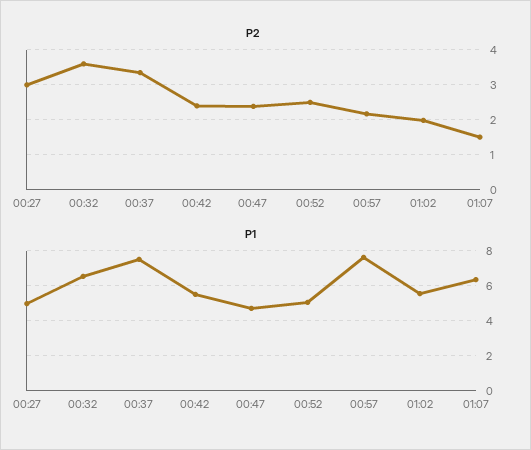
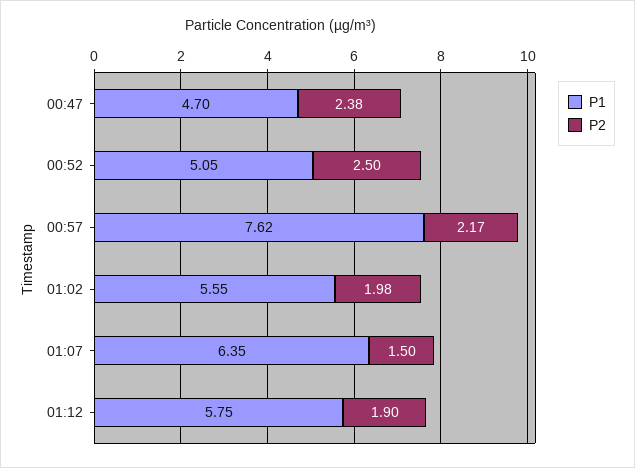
P2, 00:27: 3 -> none
P2, 00:32: 3.6 -> none
P2, 00:37: 3.4 -> none
P2, 00:42: 2.4 -> none
P1, 00:27: 5 -> none
P1, 00:32: 6.5 -> none
P1, 00:37: 7.5 -> none
P1, 00:42: 5.5 -> none
P1, 01:12: none -> 5.75
P2, 01:12: none -> 1.9

